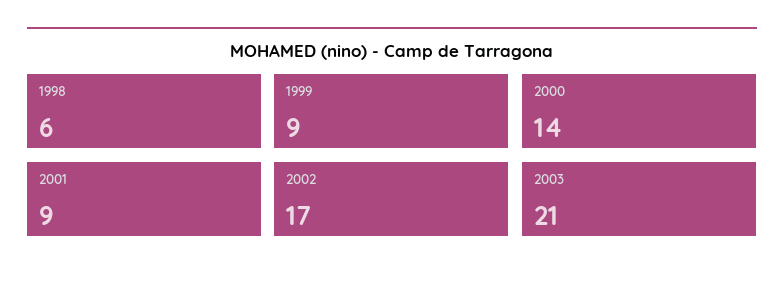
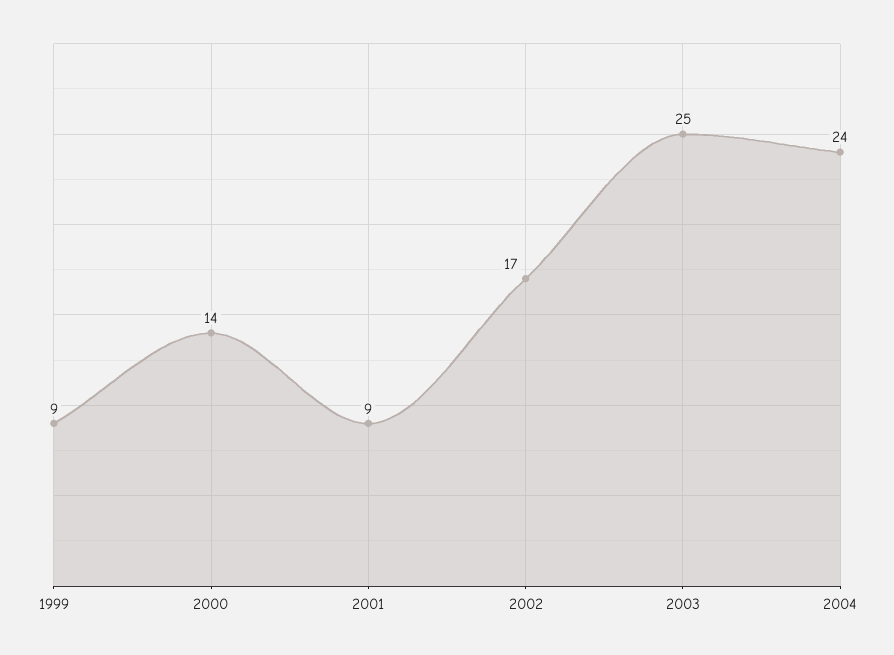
1998: 6 -> none
2003: 21 -> 25
2004: none -> 24

